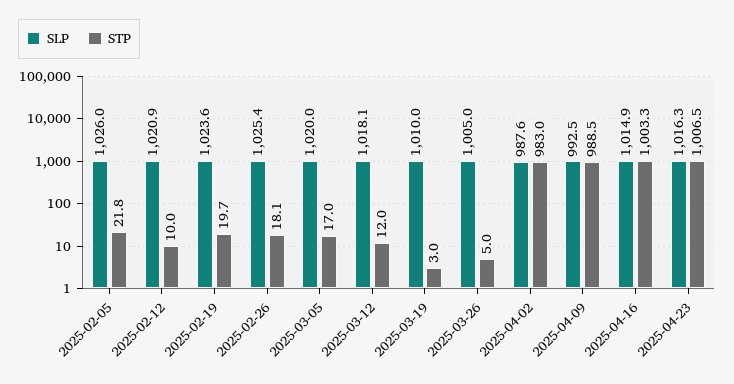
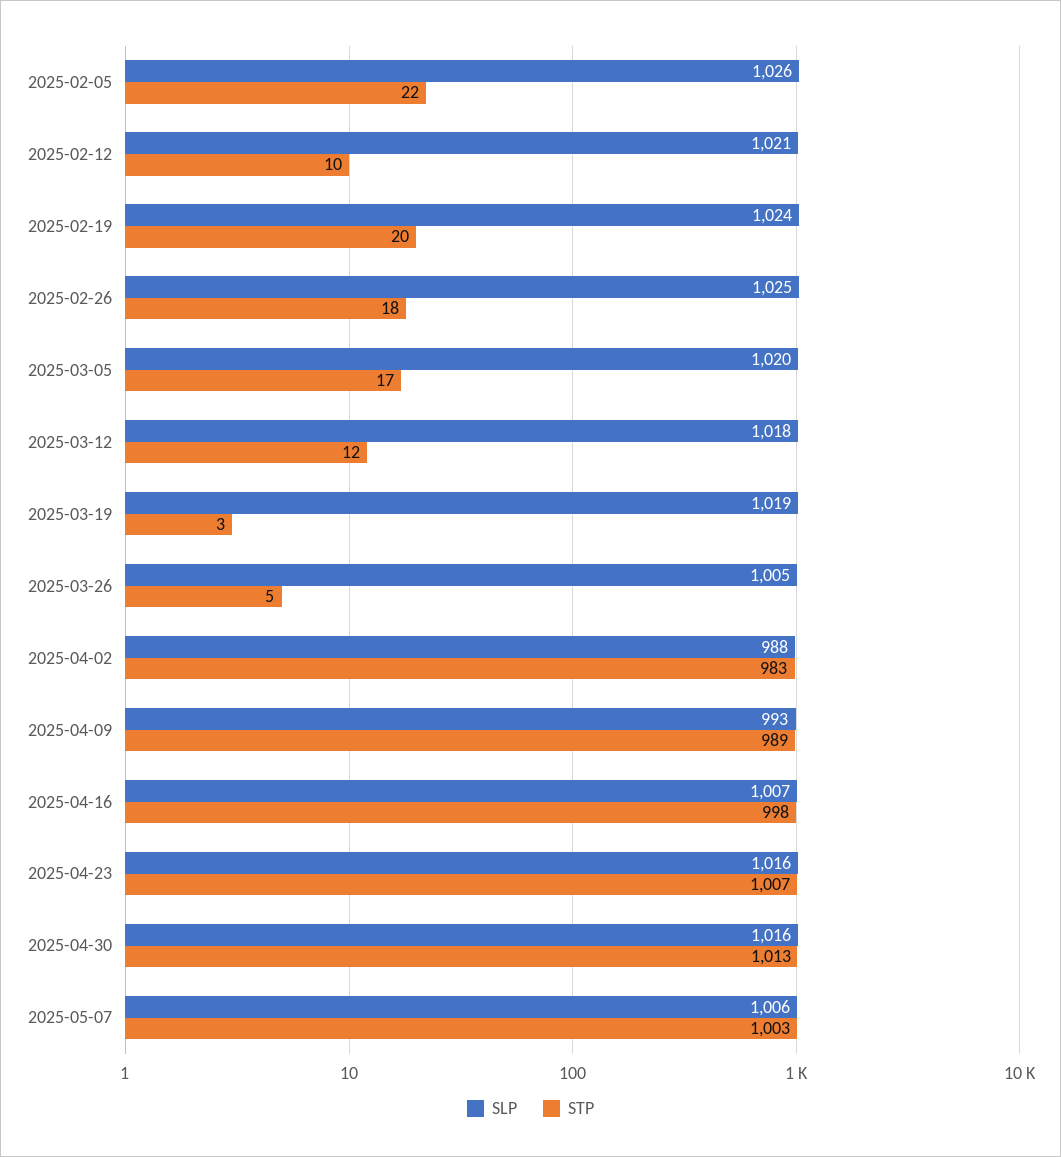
SLP, 2025-03-19: 1010 -> 1019
SLP, 2025-04-16: 1014.9 -> 1007
STP, 2025-04-16: 1003.3 -> 998
SLP, 2025-04-30: none -> 1016
STP, 2025-04-30: none -> 1013
SLP, 2025-05-07: none -> 1006
STP, 2025-05-07: none -> 1003

